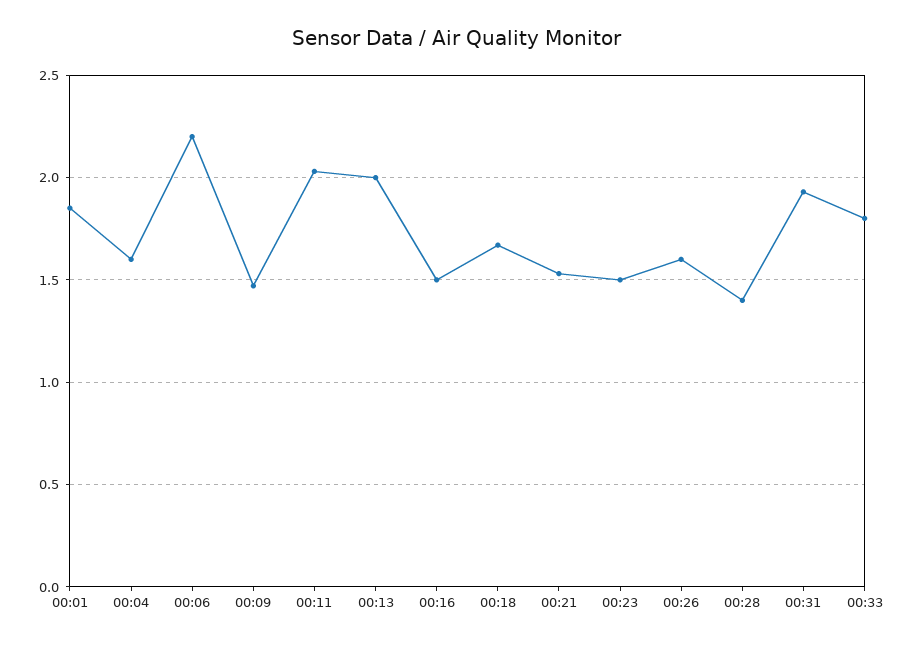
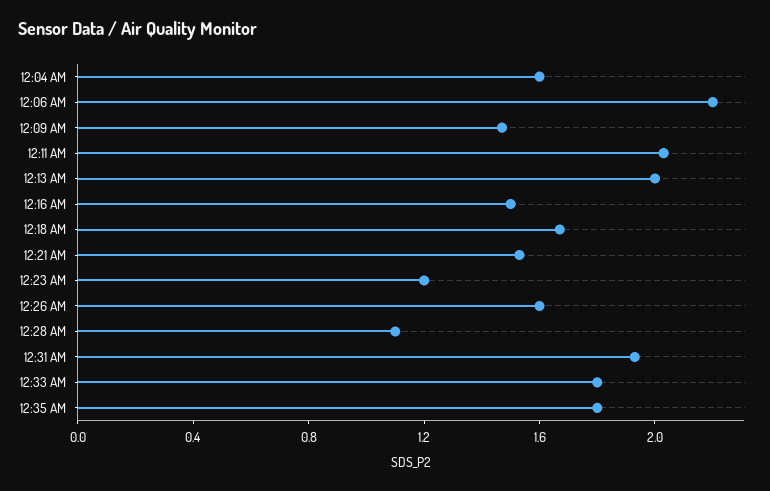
00:01: 1.85 -> none
00:23: 1.5 -> 1.2
00:28: 1.4 -> 1.1
12:35 AM: none -> 1.8

